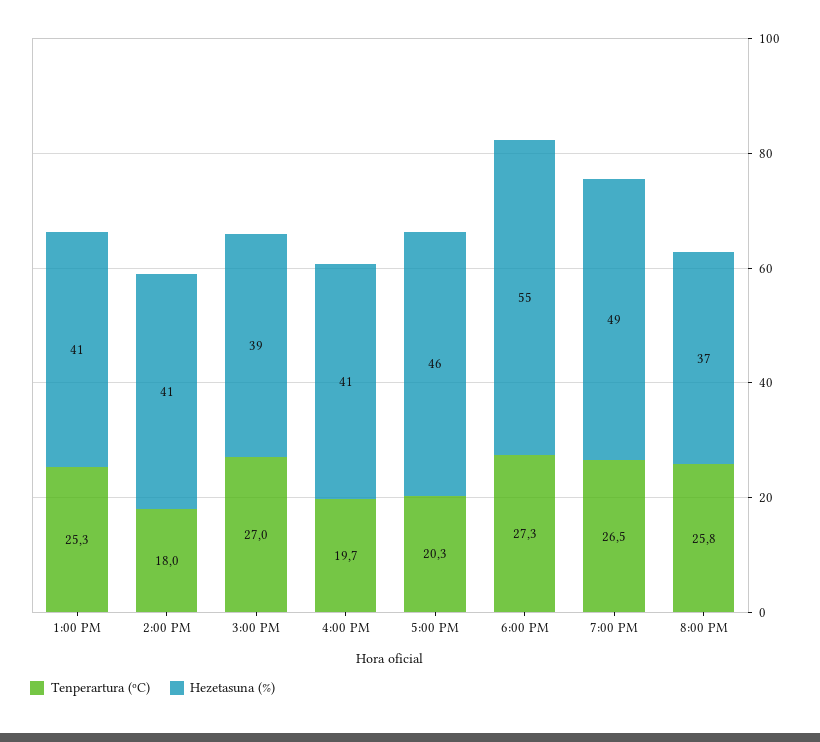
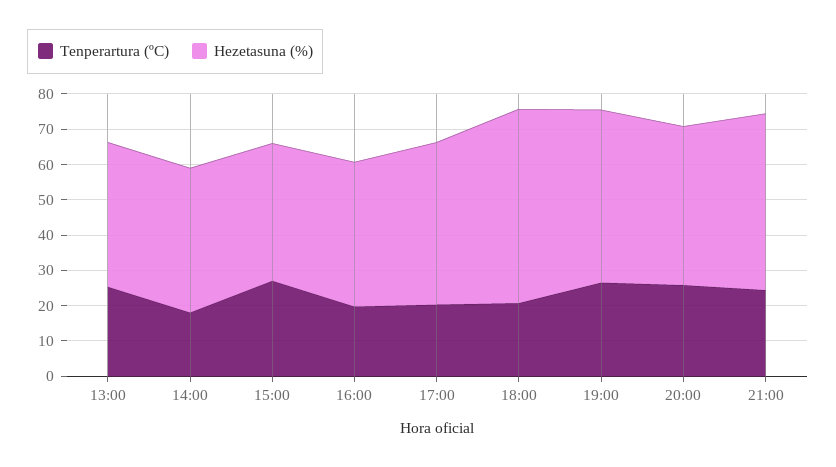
Tenperartura (ºC), 6:00 PM: 27.3 -> 20
Hezetasuna (%), 8:00 PM: 37 -> 45
Tenperartura (ºC), 21:00: none -> 25
Hezetasuna (%), 21:00: none -> 50

